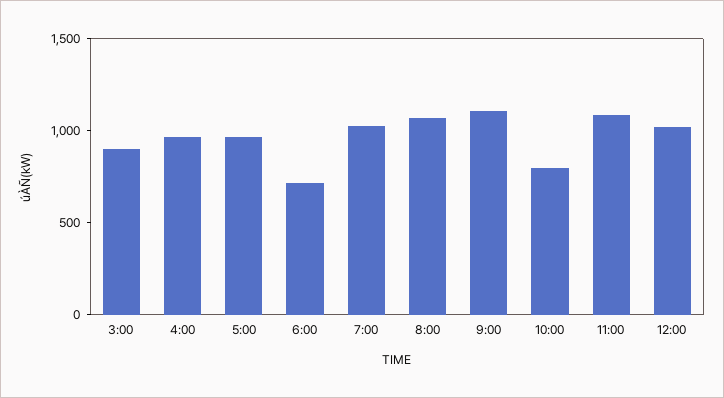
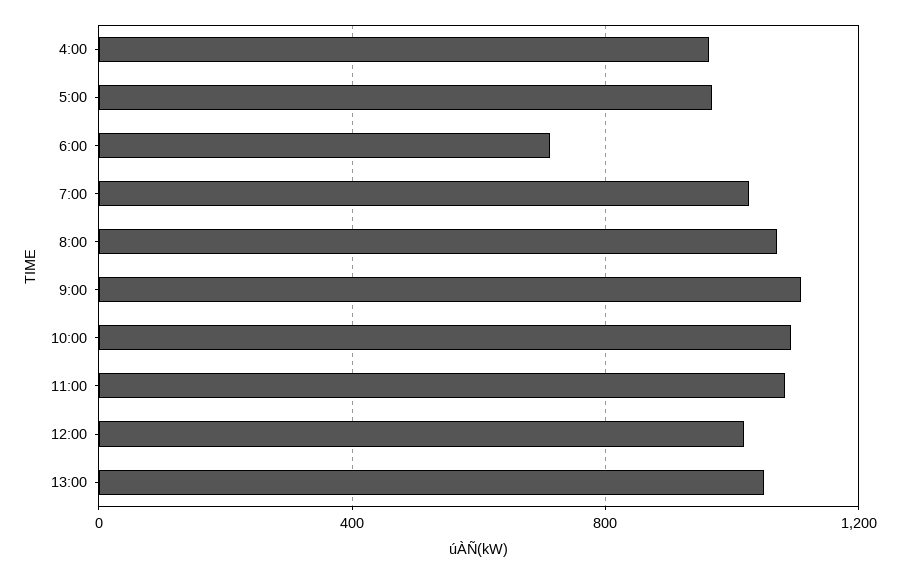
3:00: 900 -> none
10:00: 800 -> 1100
13:00: none -> 1050

